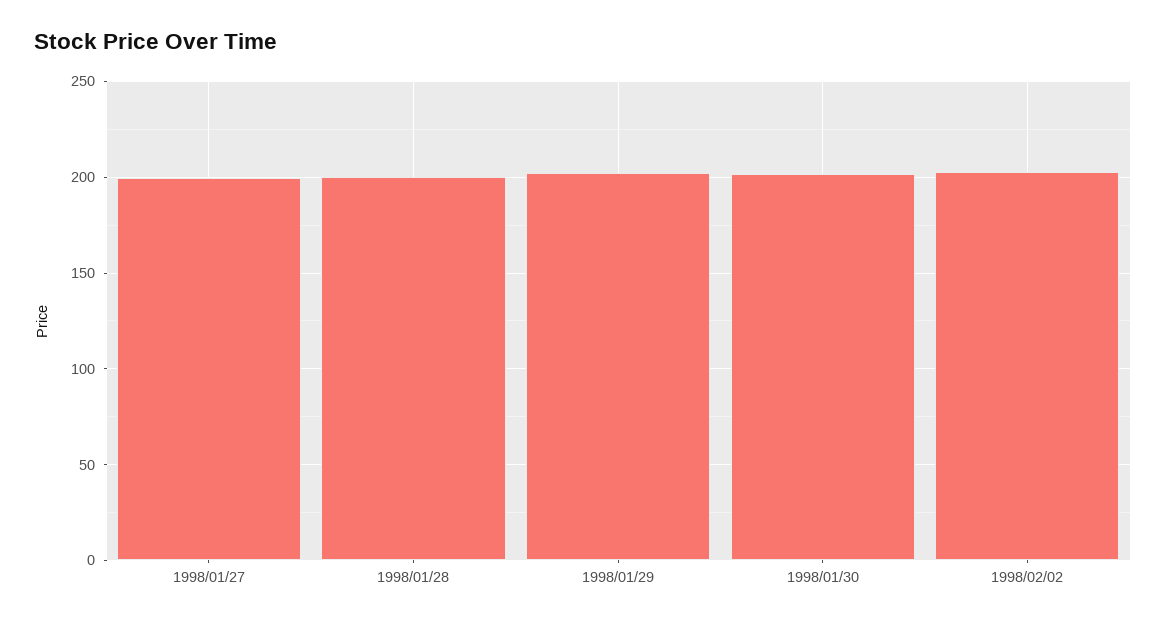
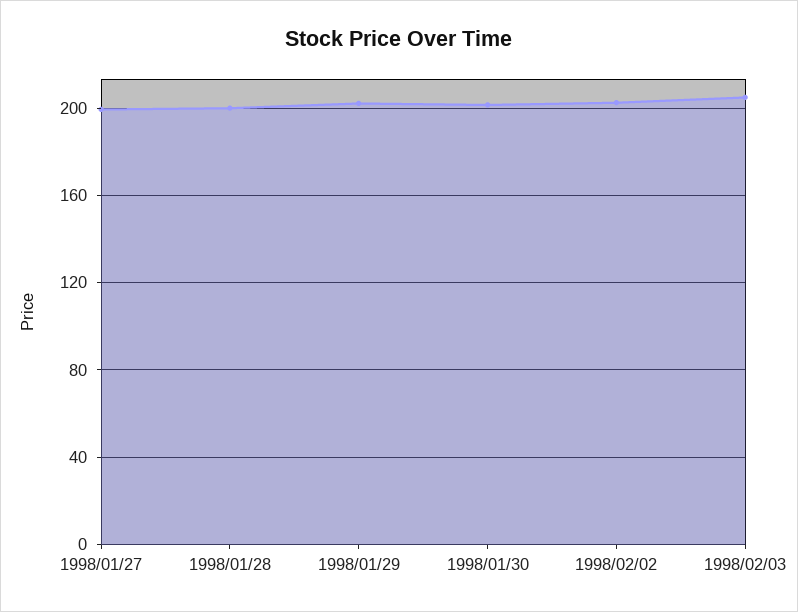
1998/02/03: none -> 205

